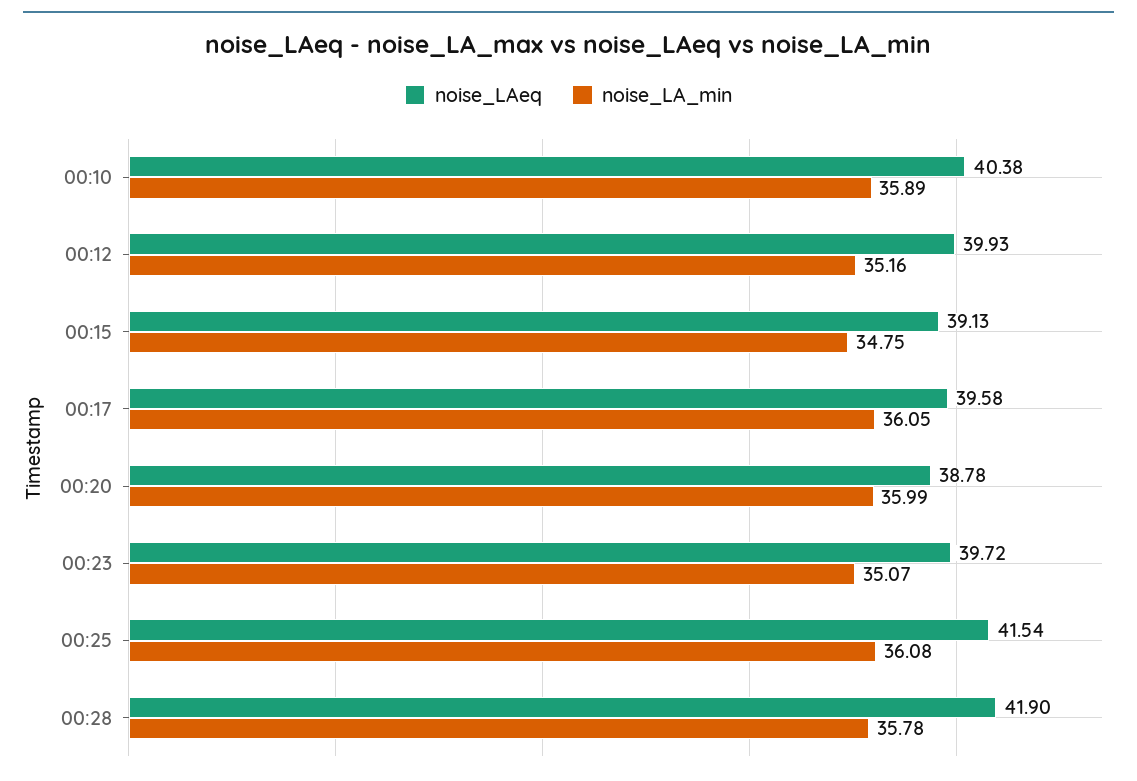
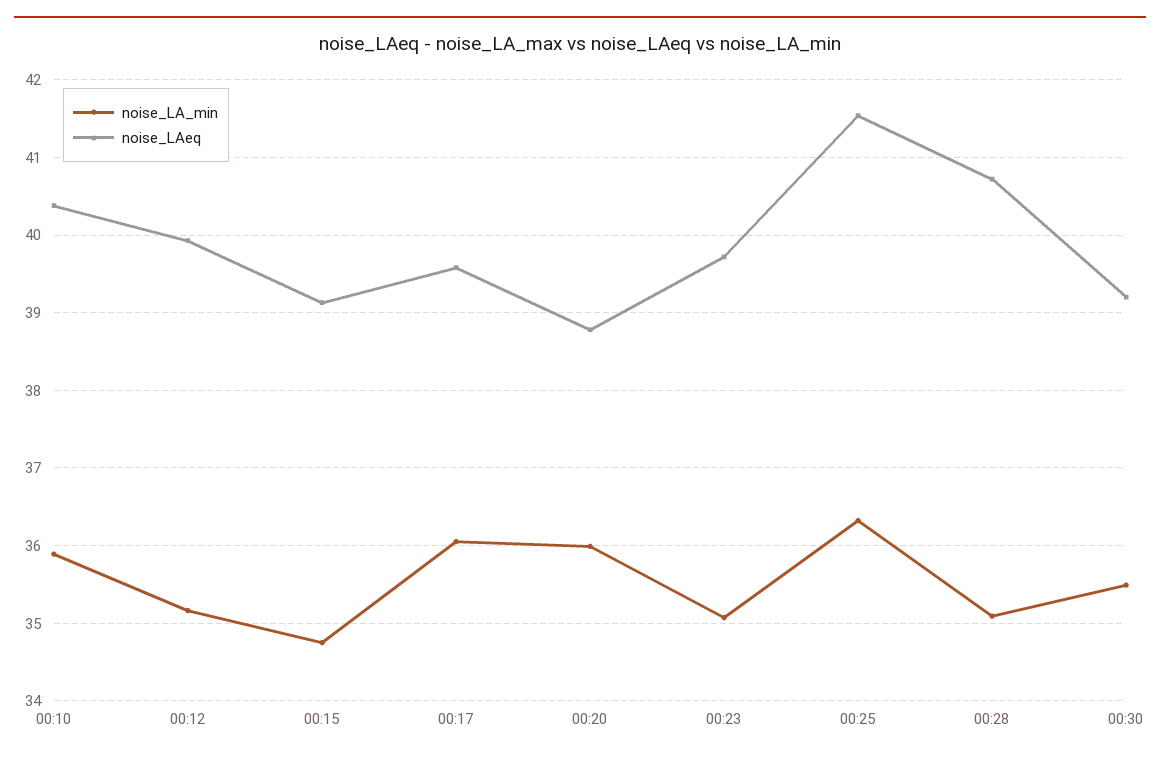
noise_LA_min, 00:25: 36.08 -> 36.3
noise_LAeq, 00:28: 41.9 -> 40.7
noise_LA_min, 00:28: 35.78 -> 35.1
noise_LA_min, 00:30: none -> 35.5
noise_LAeq, 00:30: none -> 39.2

